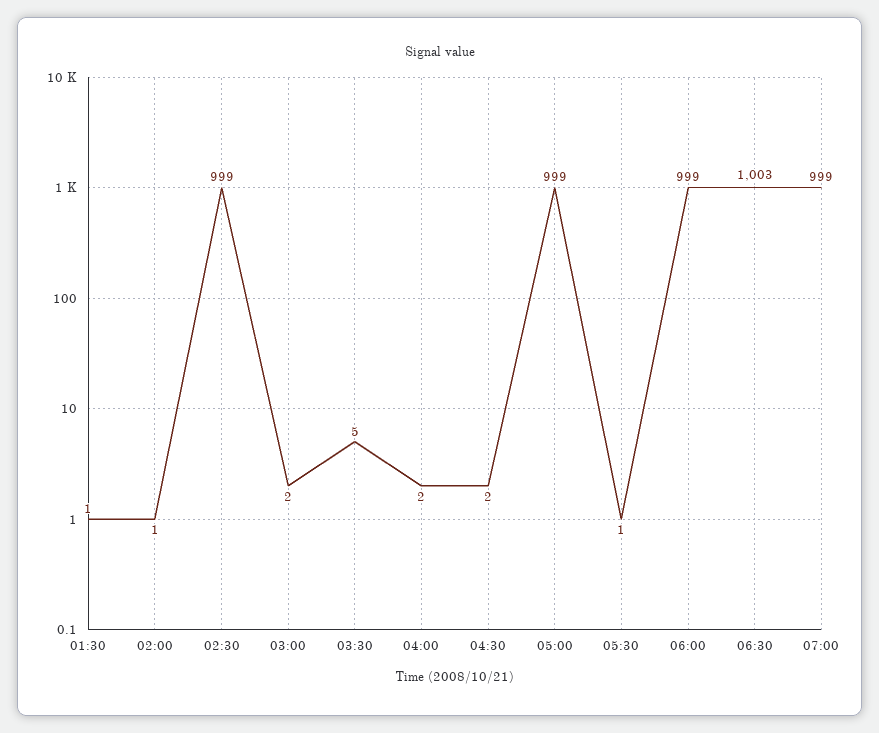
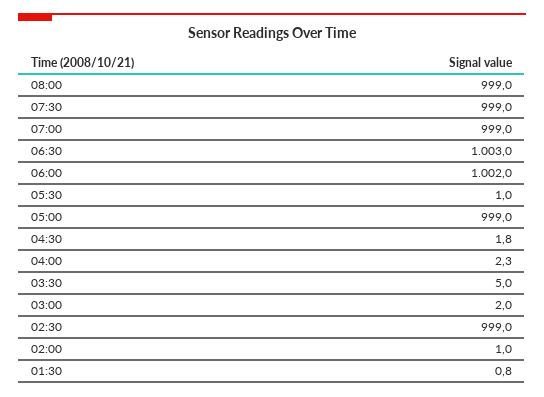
06:00: 999 -> 1002
08:00: none -> 999
07:30: none -> 999

